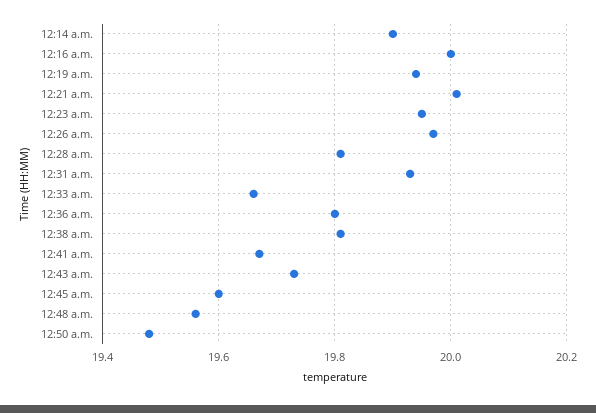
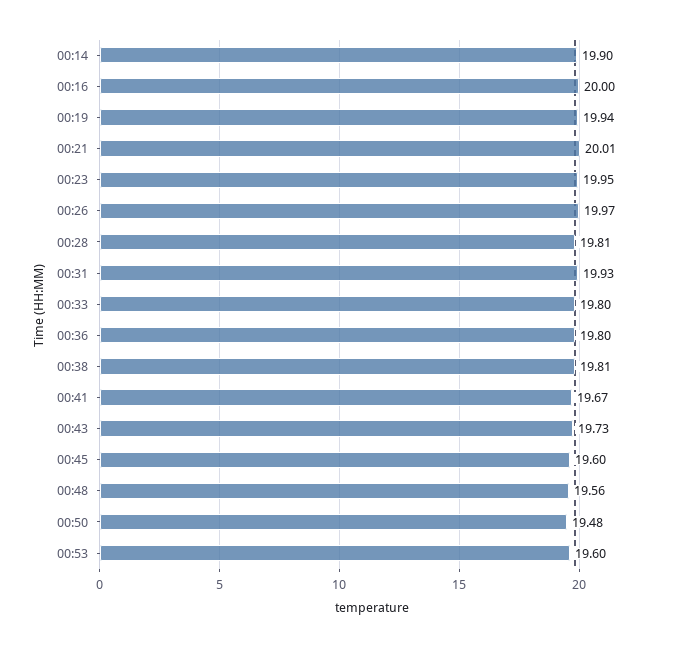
12:33 a.m.: 19.65 -> 19.8
00:53: none -> 19.6

